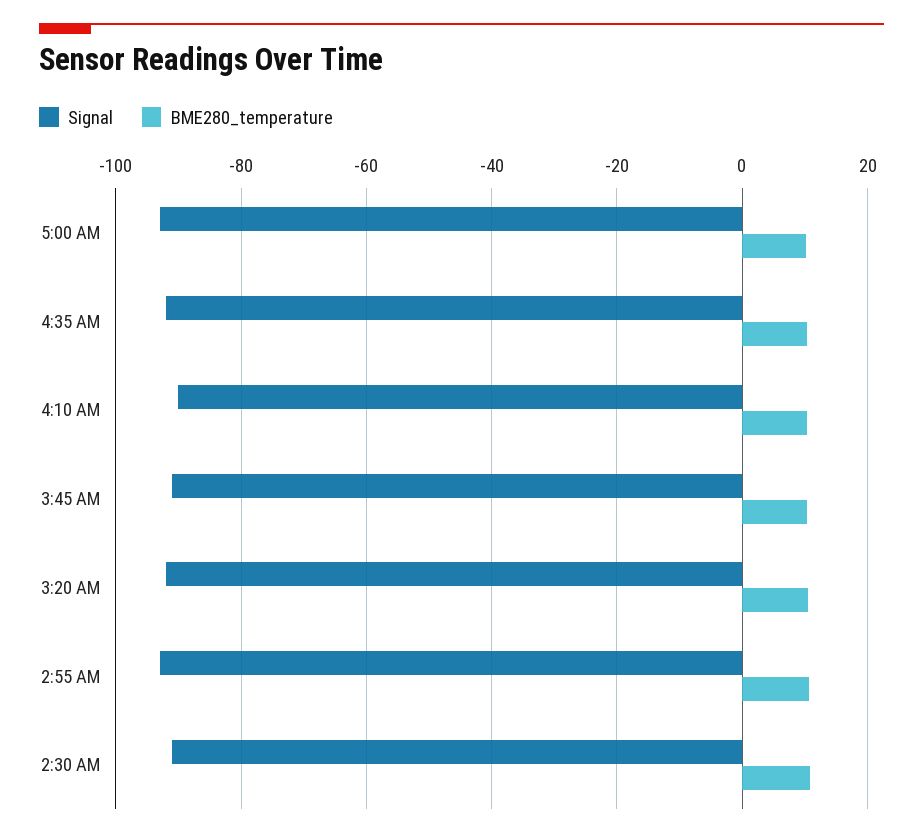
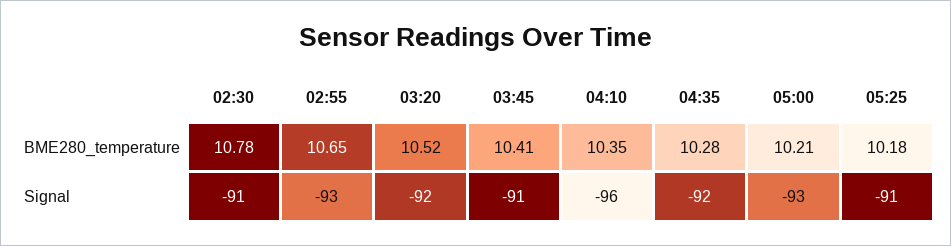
Signal, 4:10 AM: -90 -> -96
BME280_temperature, 05:25: none -> 10.18
Signal, 05:25: none -> -91

